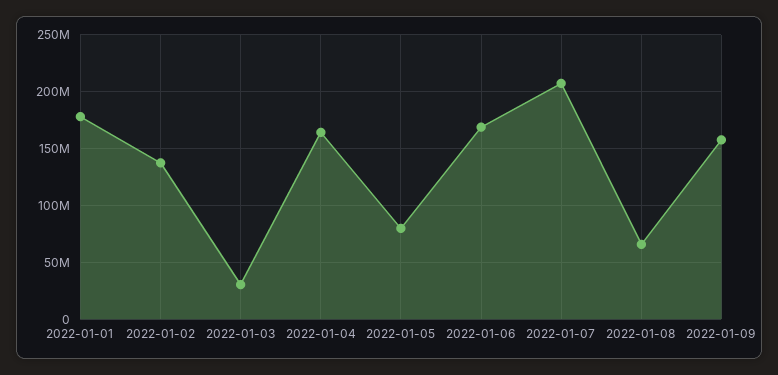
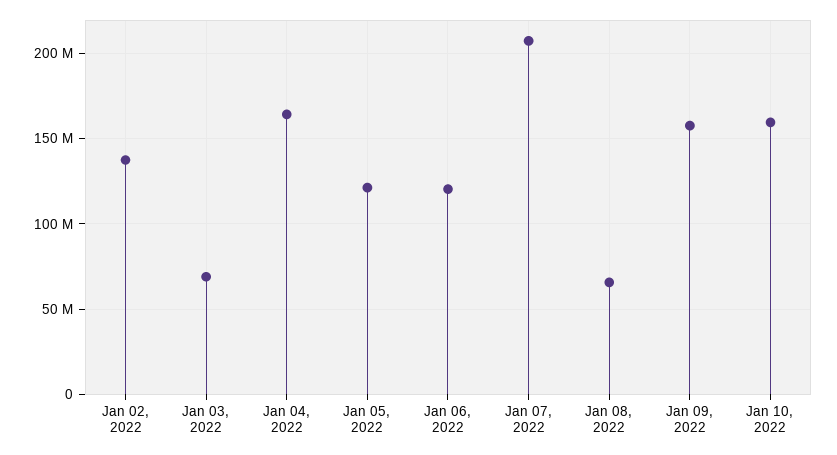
2022-01-01: 180000000 -> none
2022-01-03: 30000000 -> 70000000
2022-01-05: 80000000 -> 120000000
2022-01-06: 170000000 -> 120000000
Jan 10, 2022: none -> 160000000

